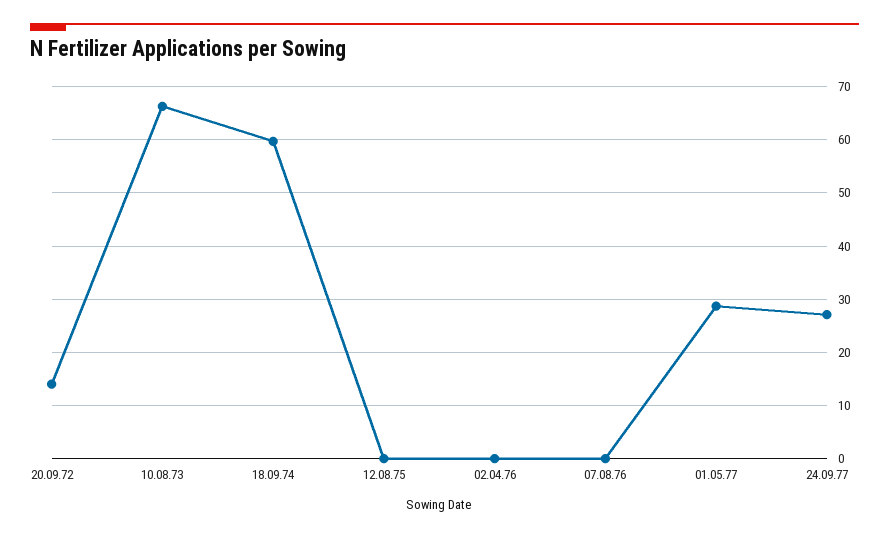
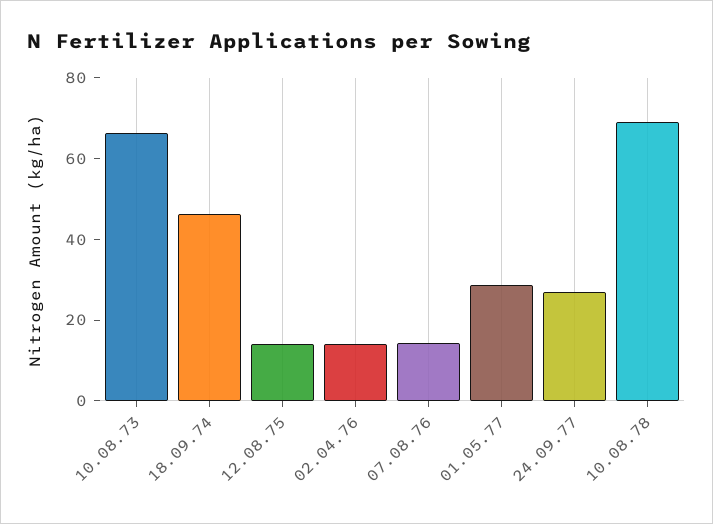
20.09.72: 14 -> none
18.09.74: 60 -> 45
12.08.75: 0 -> 15
02.04.76: 0 -> 15
07.08.76: 0 -> 15
10.08.78: none -> 70

